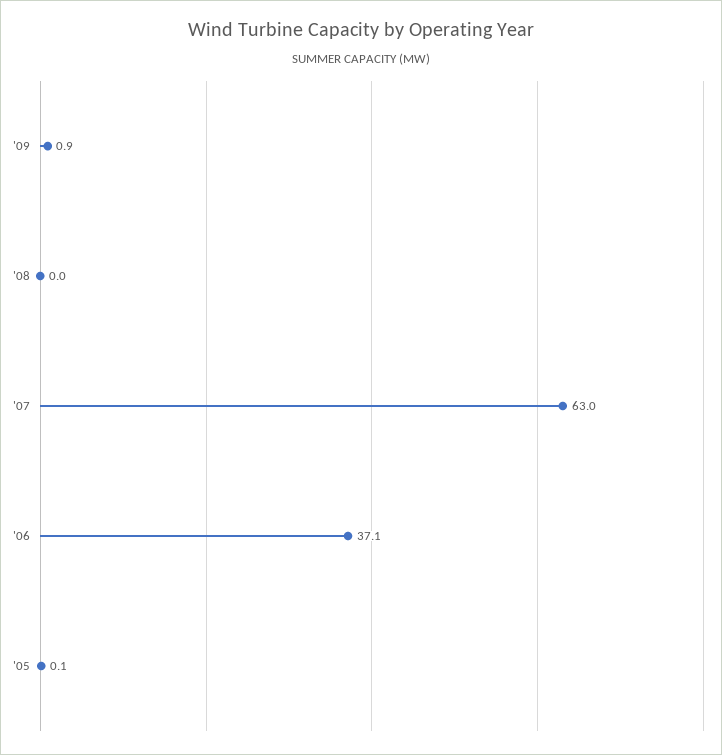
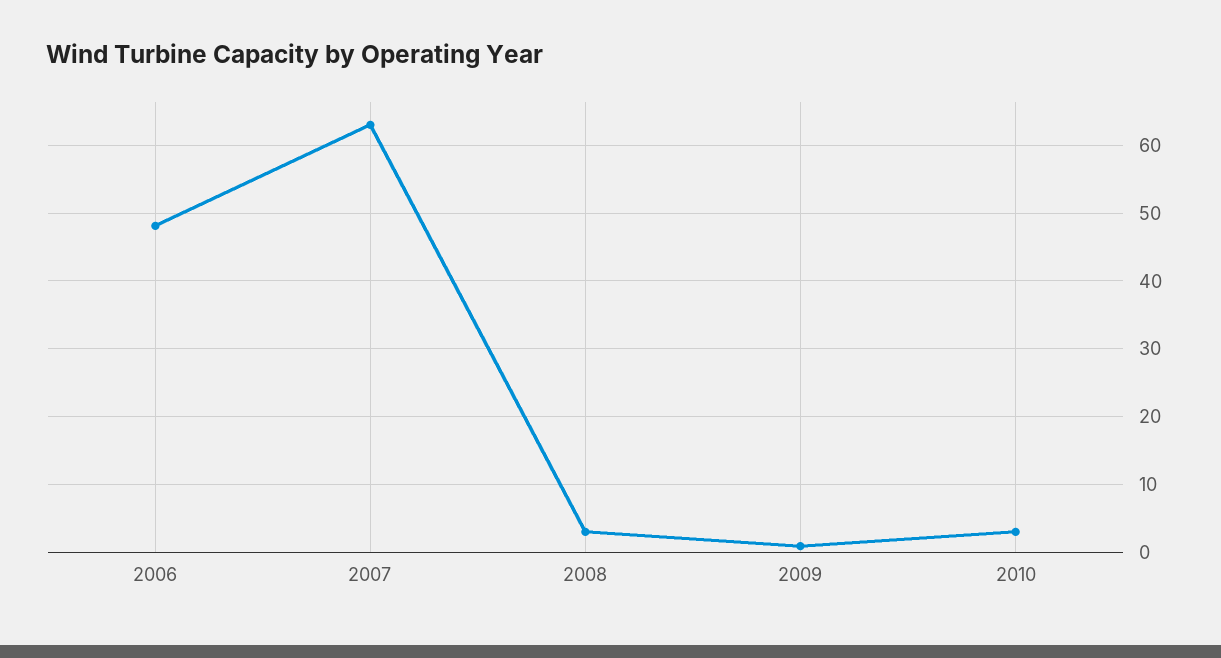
'08: 0 -> 3
'06: 37.1 -> 48
'05: 0.1 -> none
2010: none -> 3

